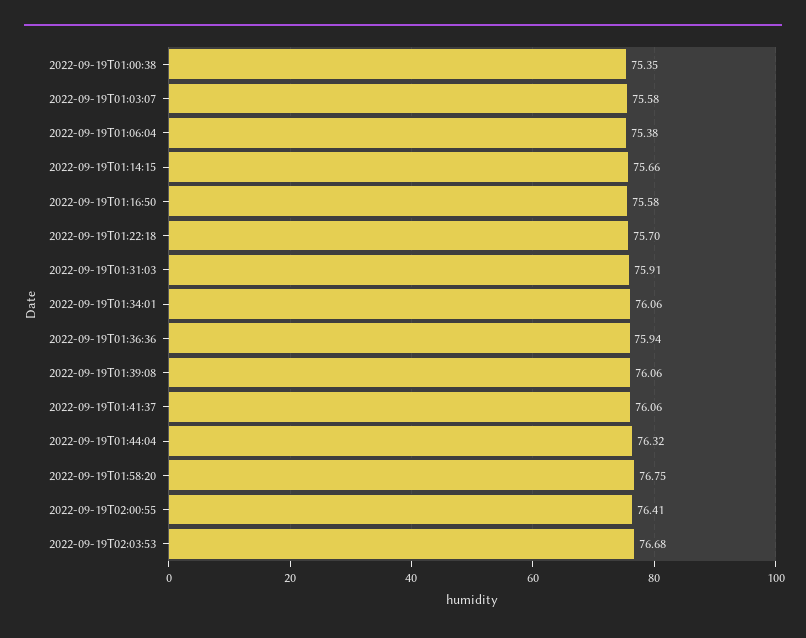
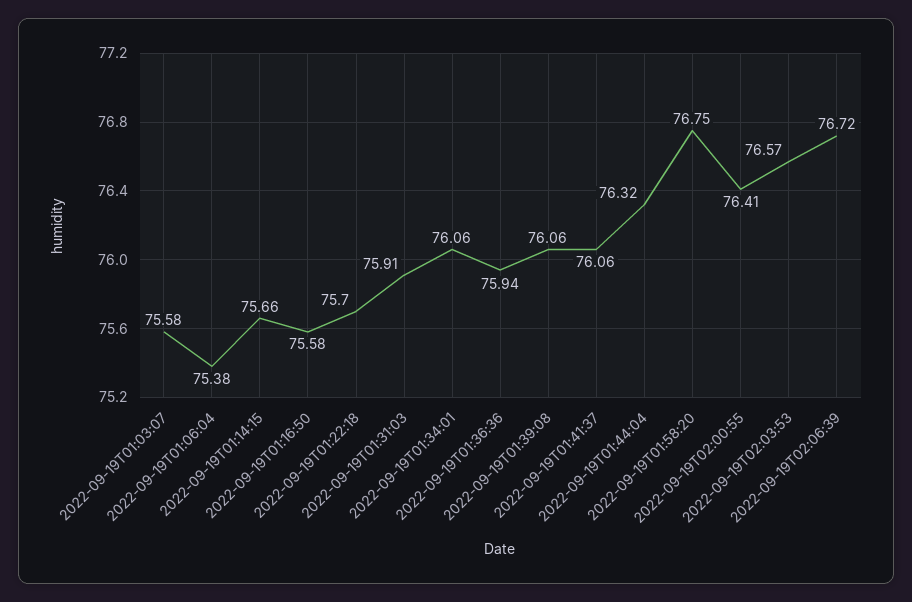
2022-09-19T01:00:38: 75.35 -> none
2022-09-19T02:03:53: 76.68 -> 76.57
2022-09-19T02:06:39: none -> 76.72

